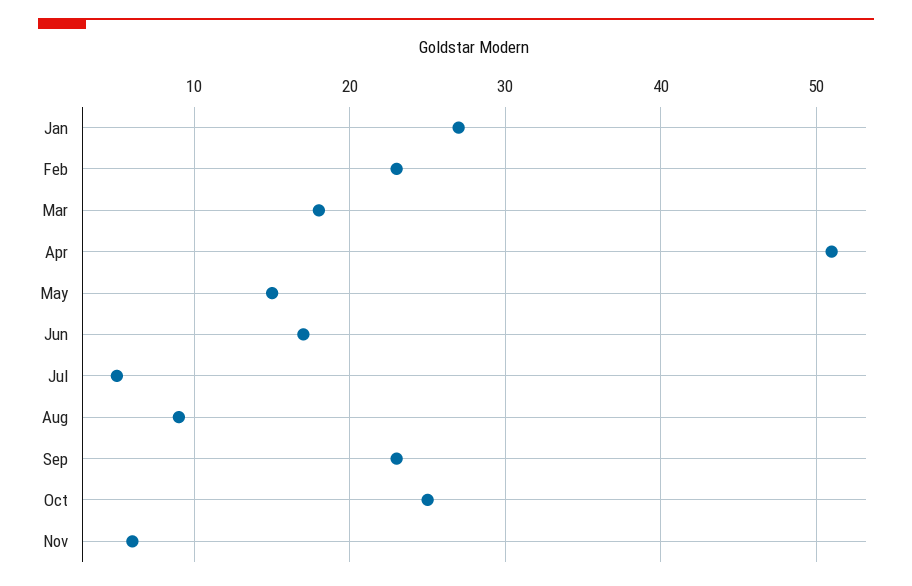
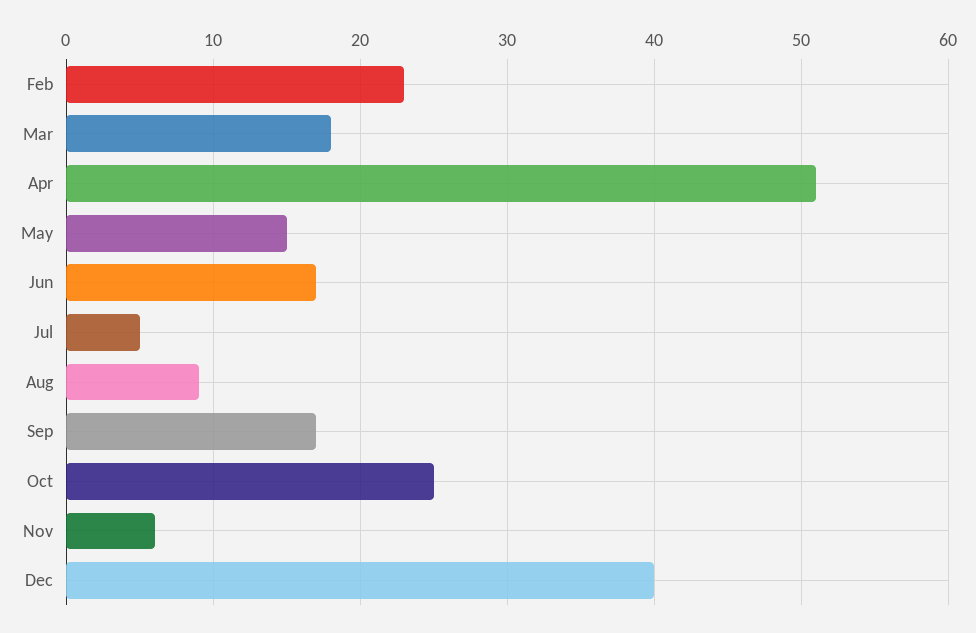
Jan: 27 -> none
Sep: 23 -> 17
Dec: none -> 40

